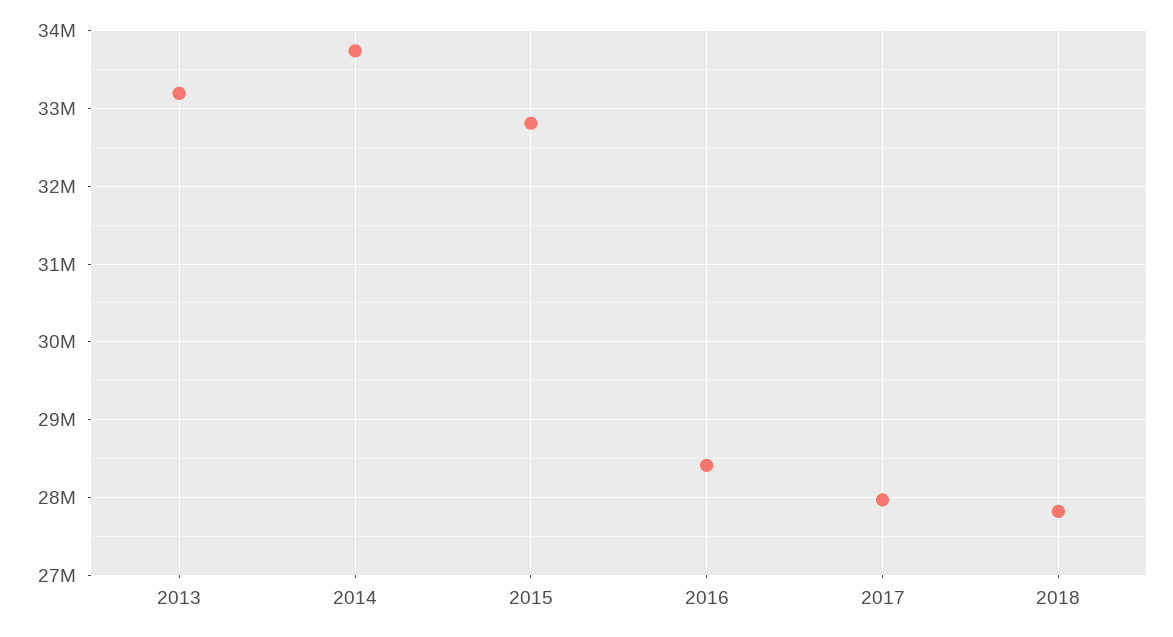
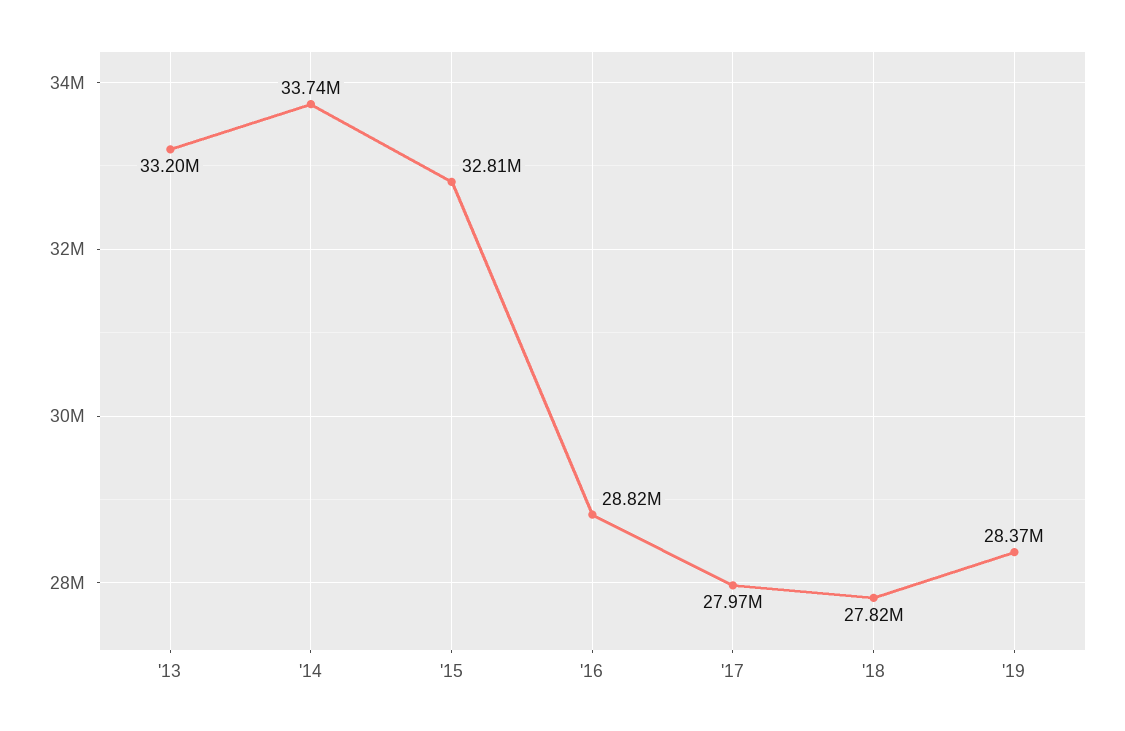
2016: 28400000 -> 28820000
'19: none -> 28370000

